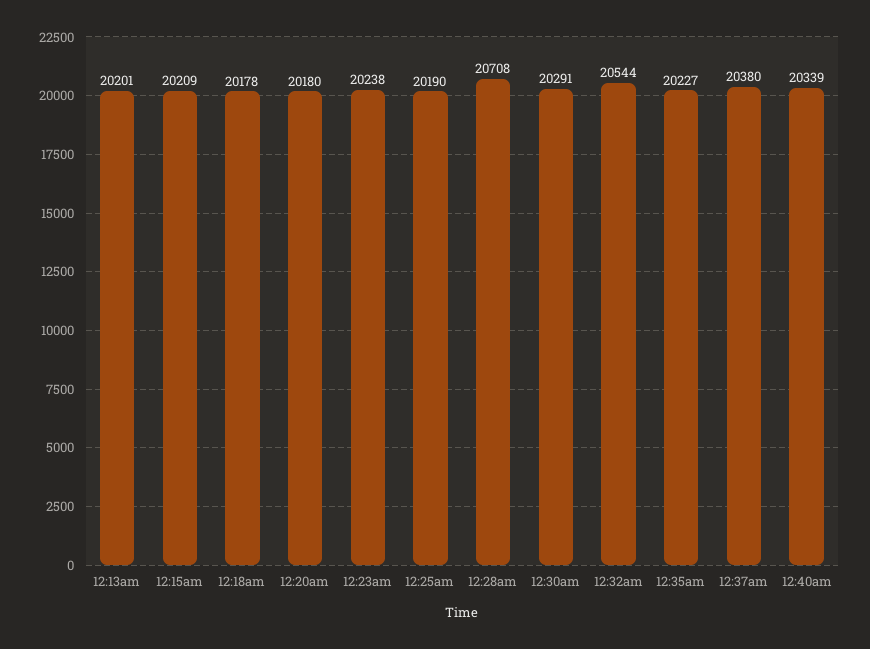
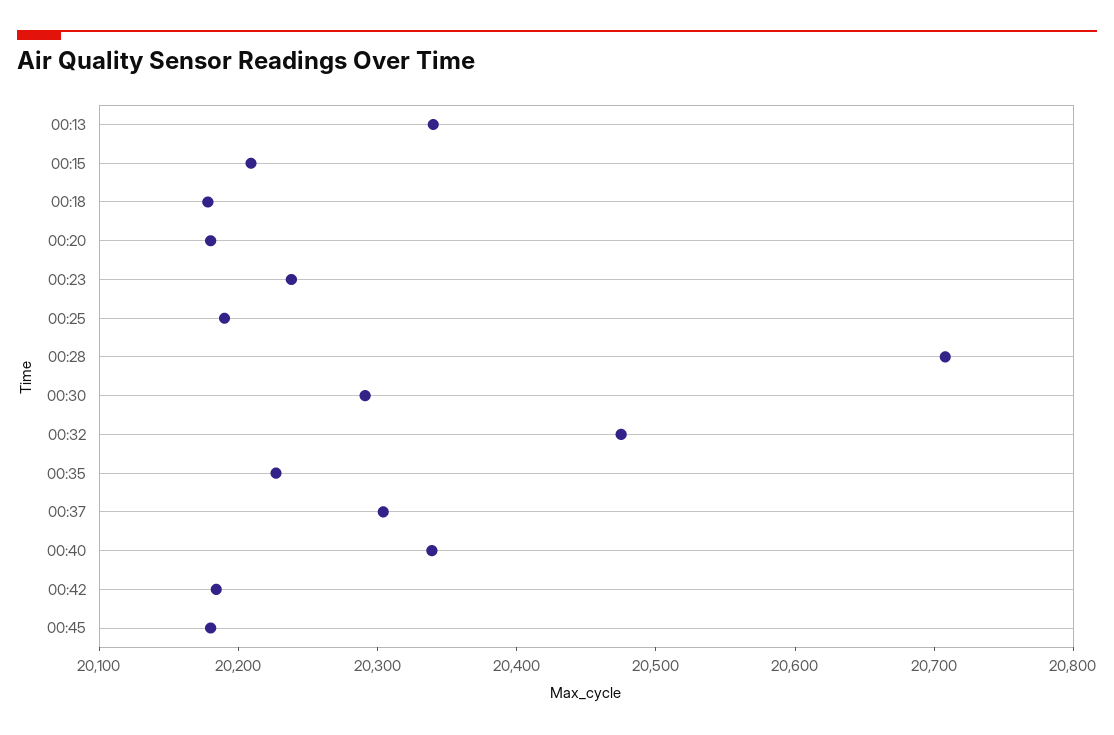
12:13am: 20201 -> 20340
12:32am: 20544 -> 20480
12:37am: 20380 -> 20300
00:42: none -> 20180
00:45: none -> 20180

